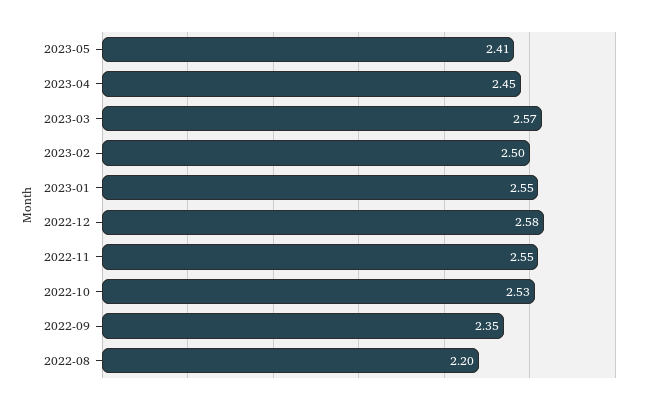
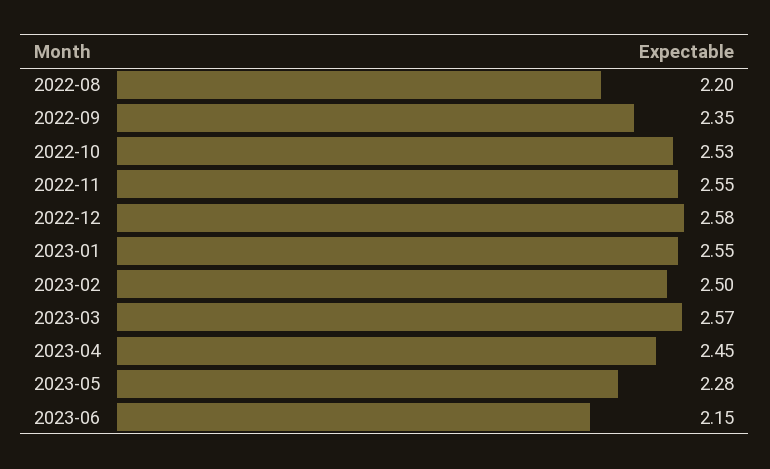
2023-05: 2.41 -> 2.28
2023-06: none -> 2.15

